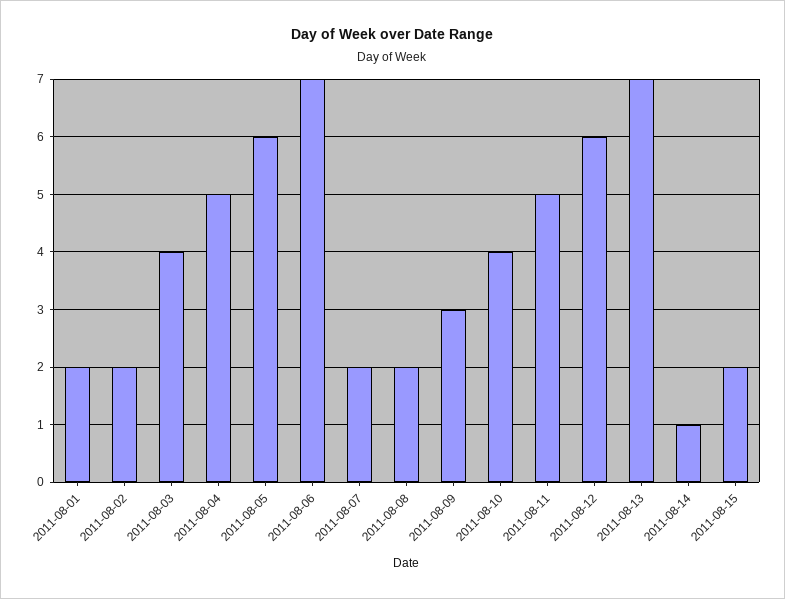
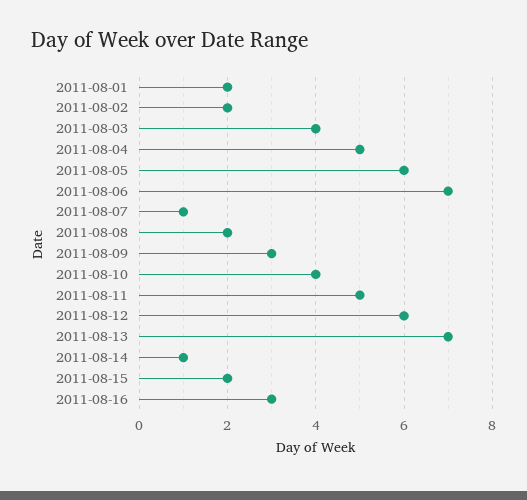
2011-08-07: 2 -> 1
2011-08-16: none -> 3

